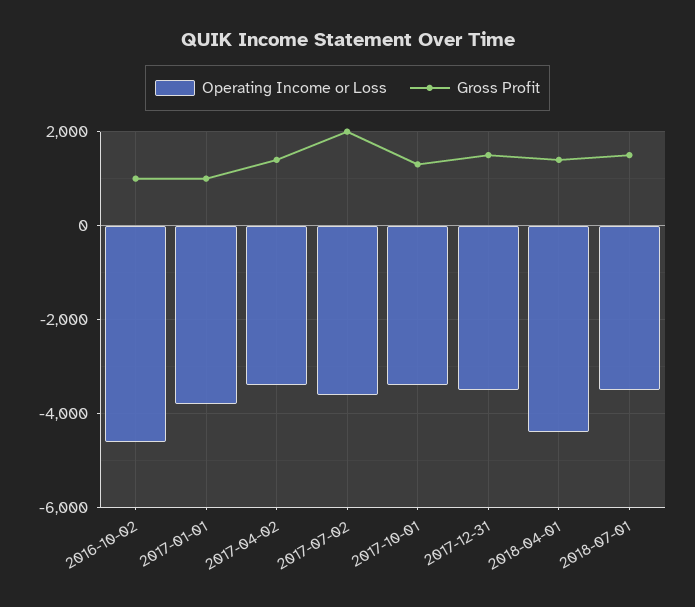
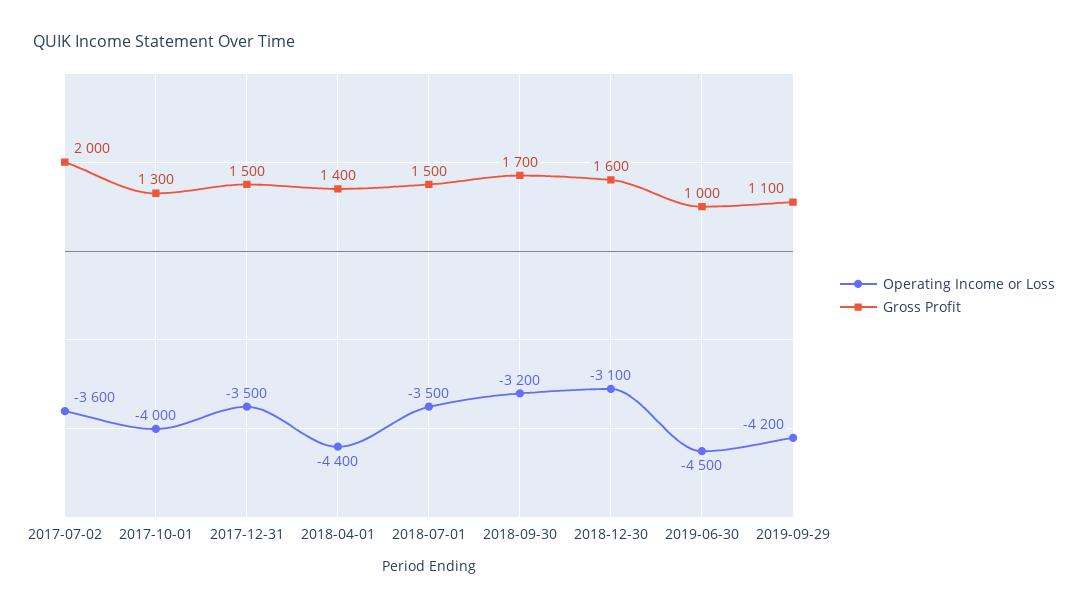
Operating Income or Loss, 2016-10-02: -4600 -> none
Gross Profit, 2016-10-02: 1000 -> none
Operating Income or Loss, 2017-01-01: -3800 -> none
Gross Profit, 2017-01-01: 1000 -> none
Operating Income or Loss, 2017-04-02: -3400 -> none
Gross Profit, 2017-04-02: 1400 -> none
Operating Income or Loss, 2017-10-01: -3400 -> -4000
Operating Income or Loss, 2018-09-30: none -> -3200
Gross Profit, 2018-09-30: none -> 1700
Operating Income or Loss, 2018-12-30: none -> -3100
Gross Profit, 2018-12-30: none -> 1600
Operating Income or Loss, 2019-06-30: none -> -4500
Gross Profit, 2019-06-30: none -> 1000
Operating Income or Loss, 2019-09-29: none -> -4200
Gross Profit, 2019-09-29: none -> 1100

